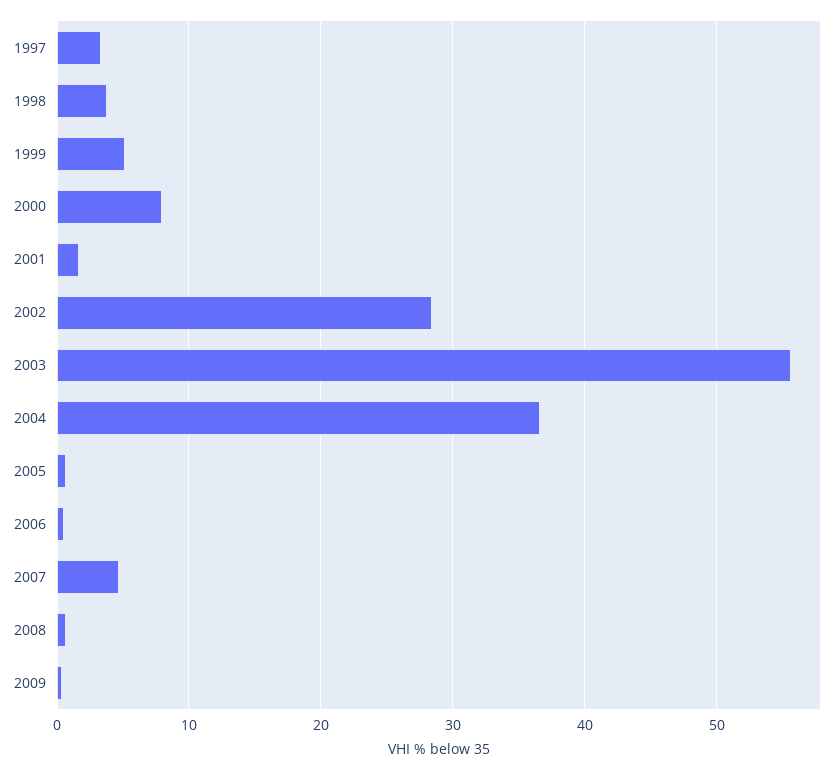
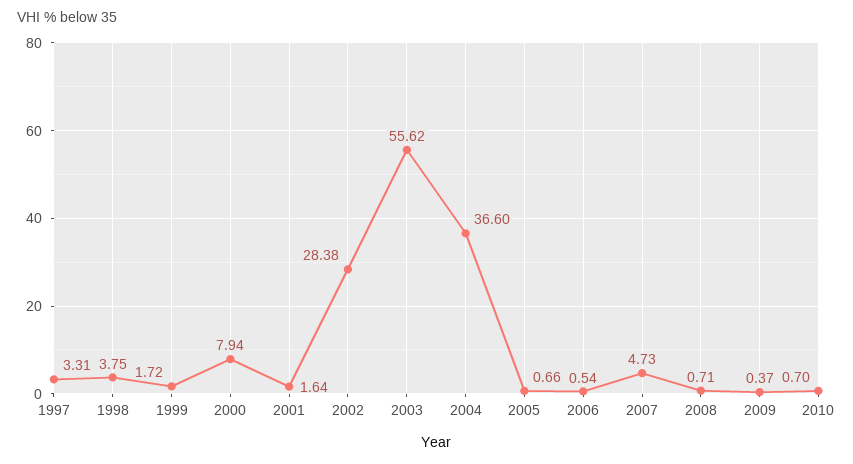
1999: 5 -> 1.72
2010: none -> 0.7

